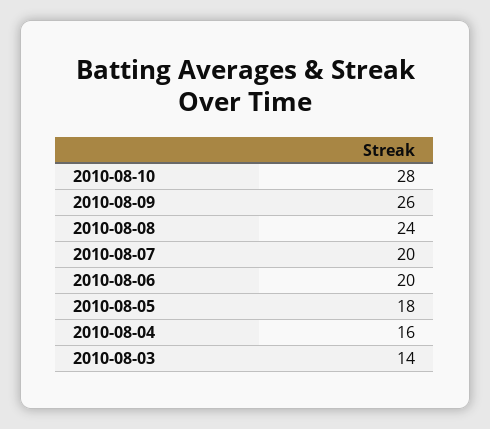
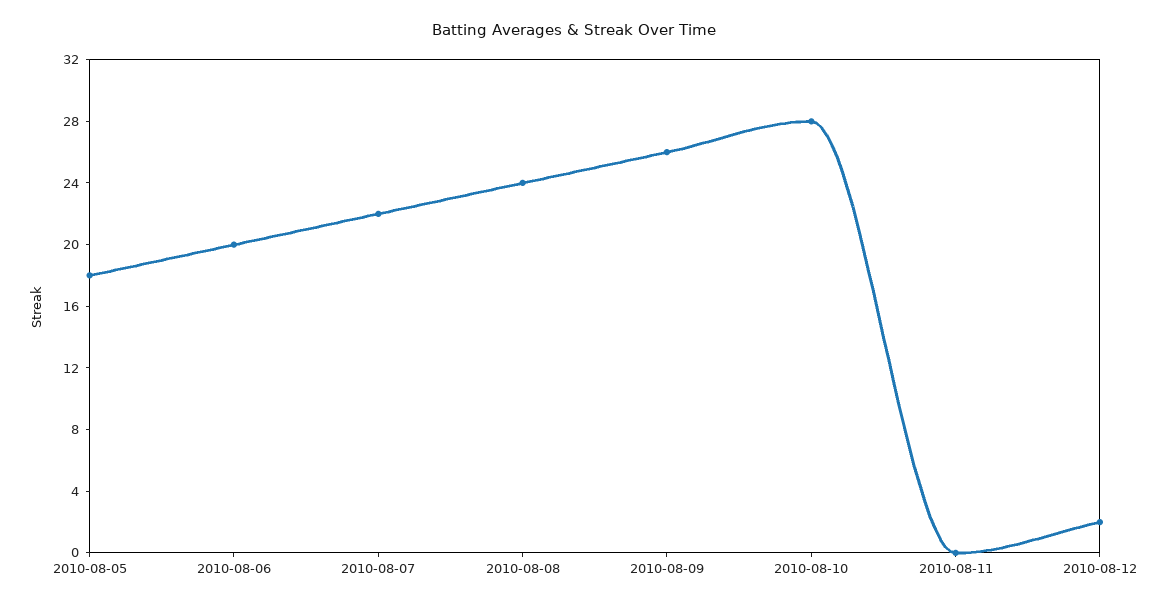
2010-08-07: 20 -> 22
2010-08-04: 16 -> none
2010-08-03: 14 -> none
2010-08-11: none -> 0
2010-08-12: none -> 2

